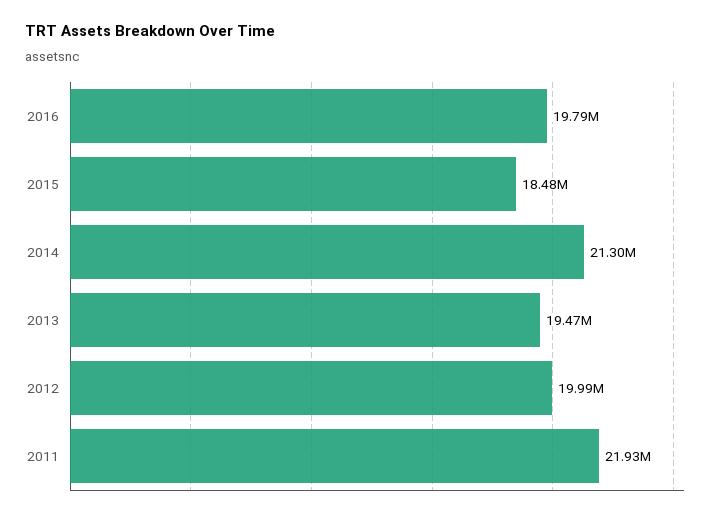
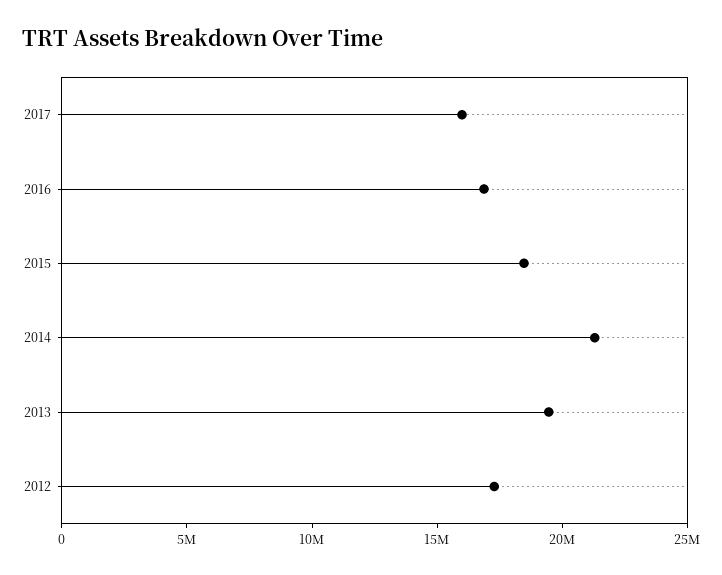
2016: 19790000 -> 17000000
2012: 19990000 -> 17000000
2011: 21930000 -> none
2017: none -> 16000000

